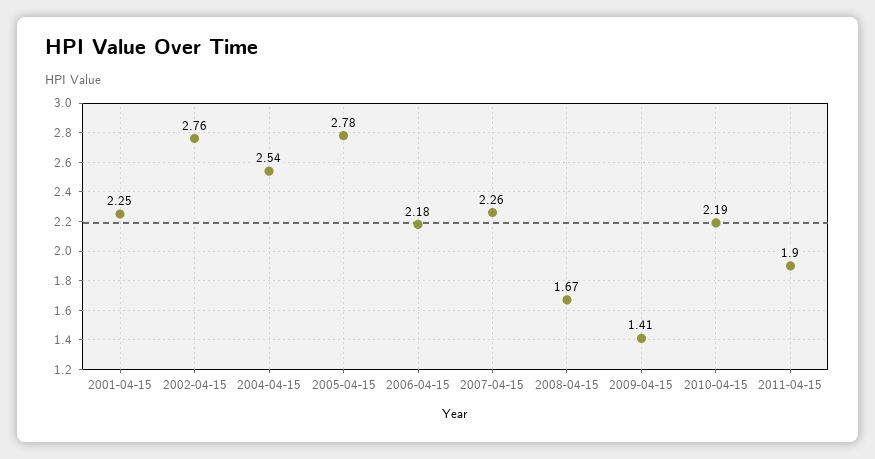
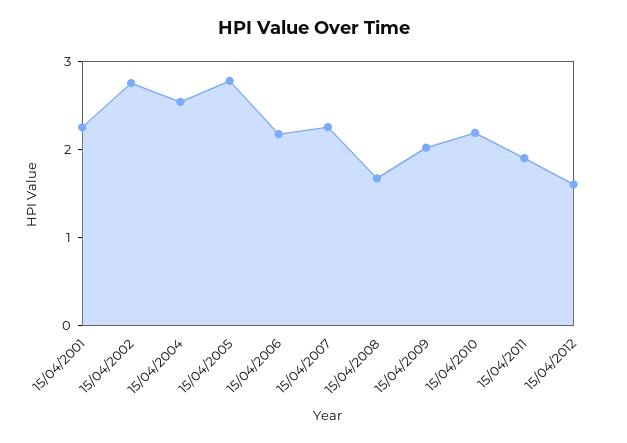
2009-04-15: 1.41 -> 2
15/04/2012: none -> 1.6

